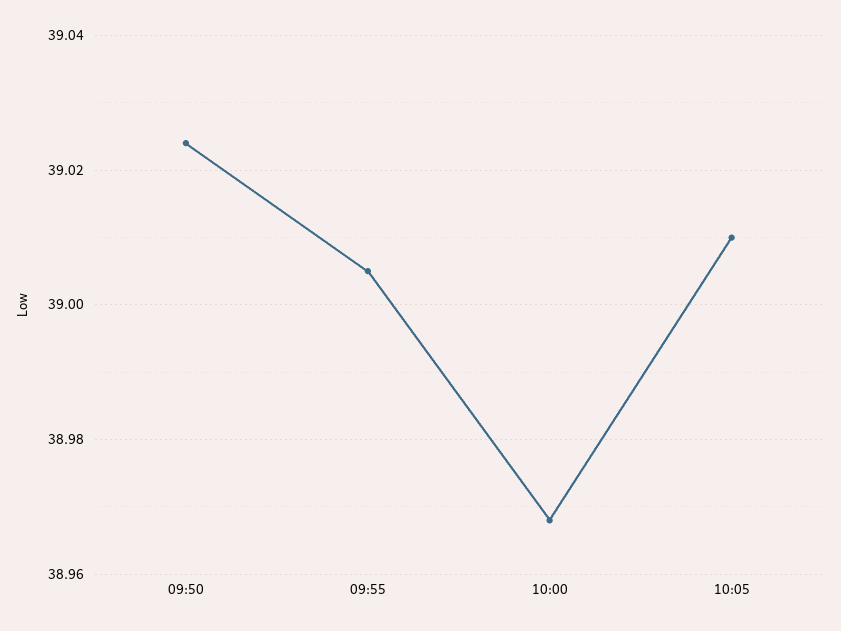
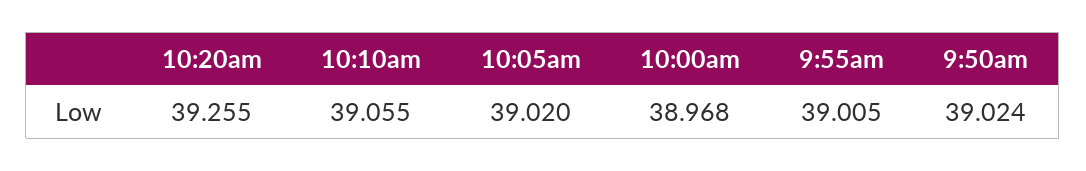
10:05: 39.01 -> 39.02
10:20am: none -> 39.255
10:10am: none -> 39.055

